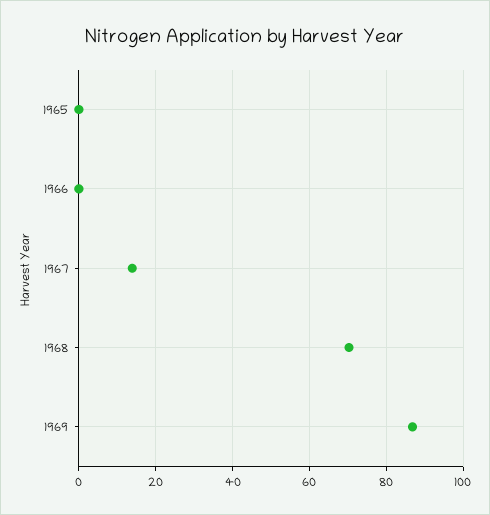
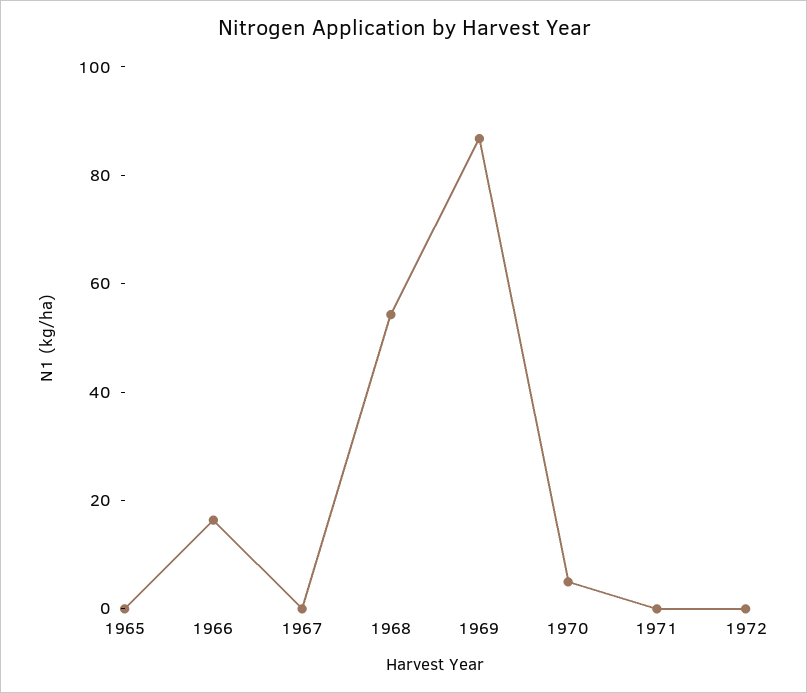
1966: 0 -> 15
1967: 14 -> 0
1968: 70 -> 55
1970: none -> 5
1971: none -> 0
1972: none -> 0

